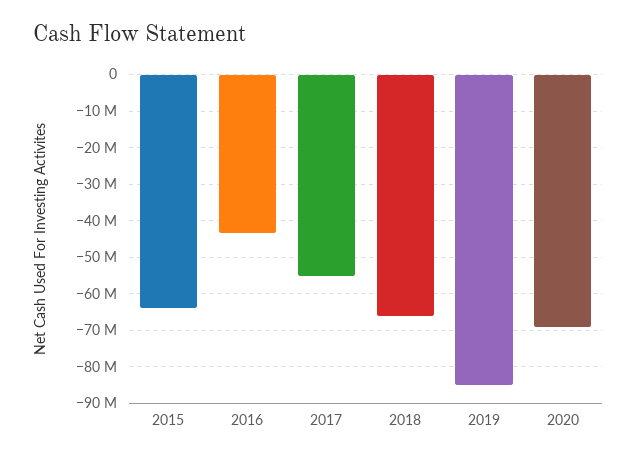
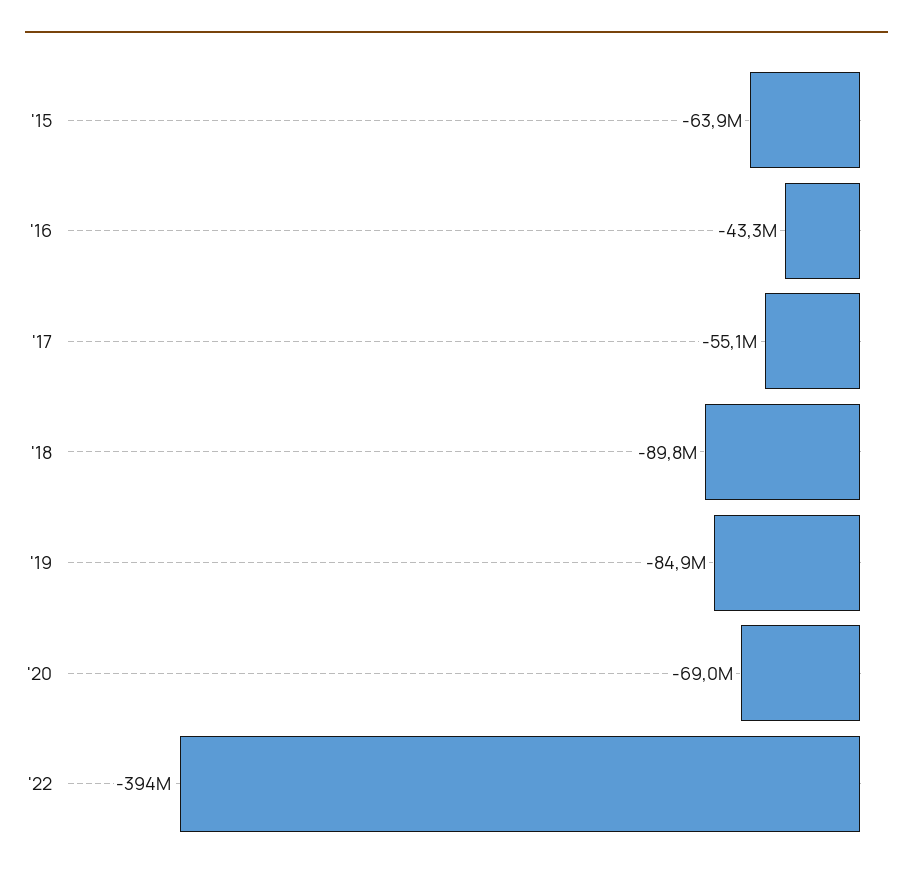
2018: -66000000 -> -89800000
'22: none -> -394000000

